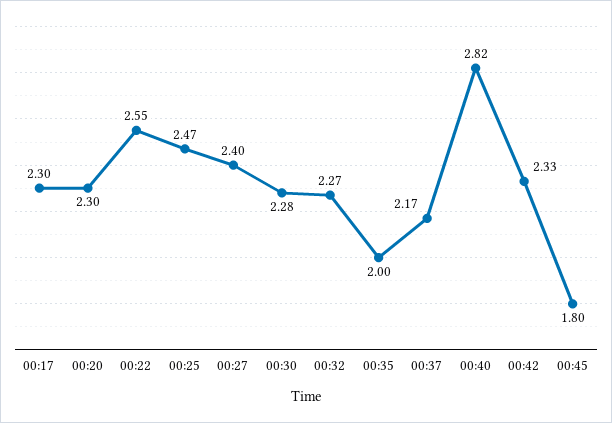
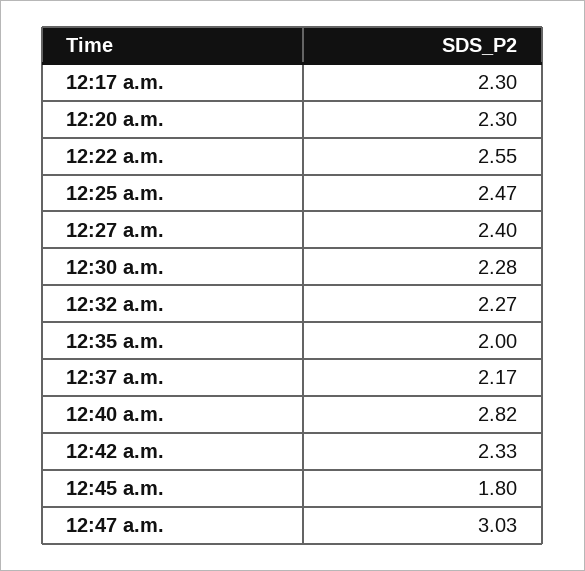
12:47 a.m.: none -> 3.03

